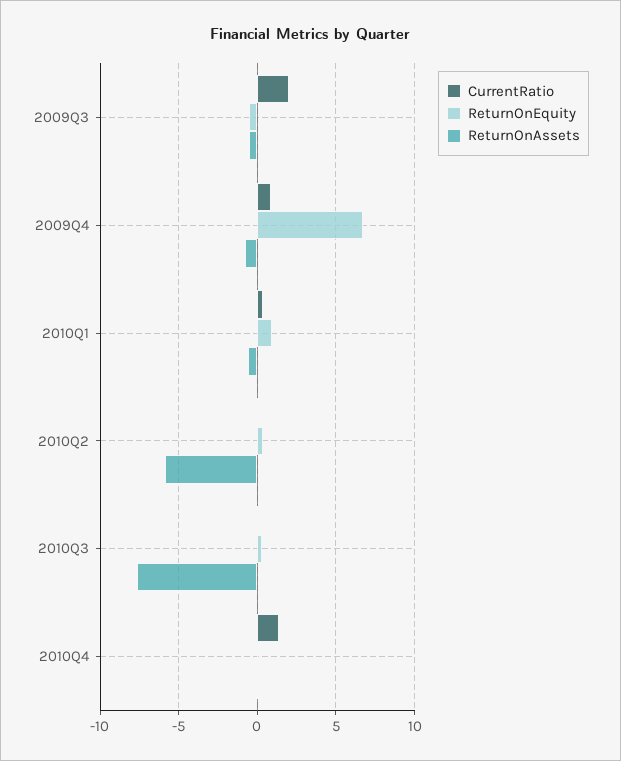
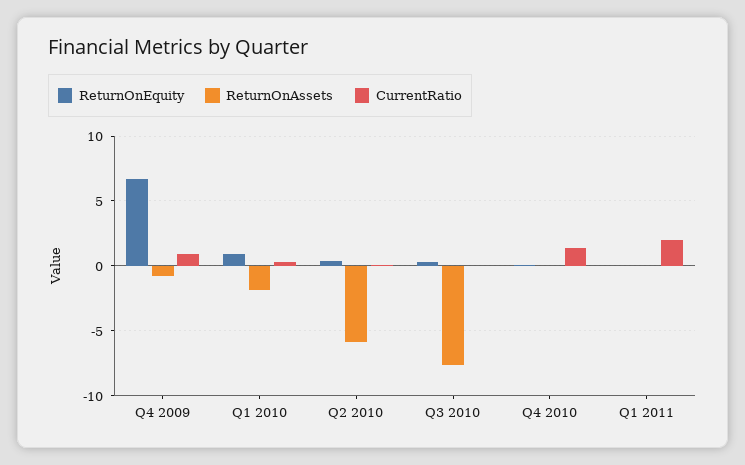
CurrentRatio, 2009Q3: 2 -> none
ReturnOnEquity, 2009Q3: -0.5 -> none
ReturnOnAssets, 2009Q3: -0.5 -> none
ReturnOnAssets, 2010Q1: -0.5 -> -2
ReturnOnEquity, Q1 2011: none -> 0
ReturnOnAssets, Q1 2011: none -> 0
CurrentRatio, Q1 2011: none -> 2

